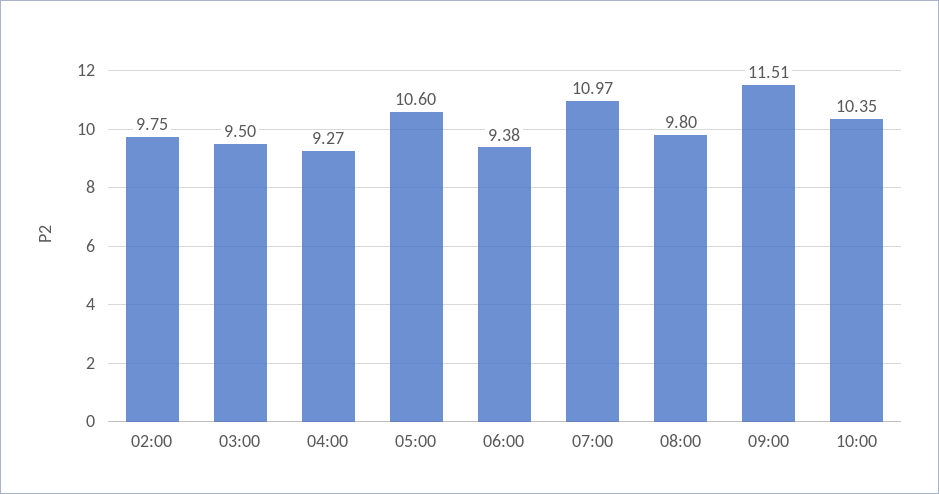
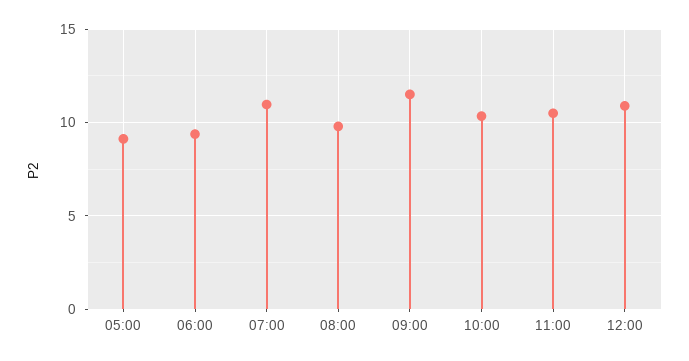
02:00: 9.75 -> none
03:00: 9.5 -> none
04:00: 9.27 -> none
05:00: 10.6 -> 9
11:00: none -> 10.5
12:00: none -> 11

